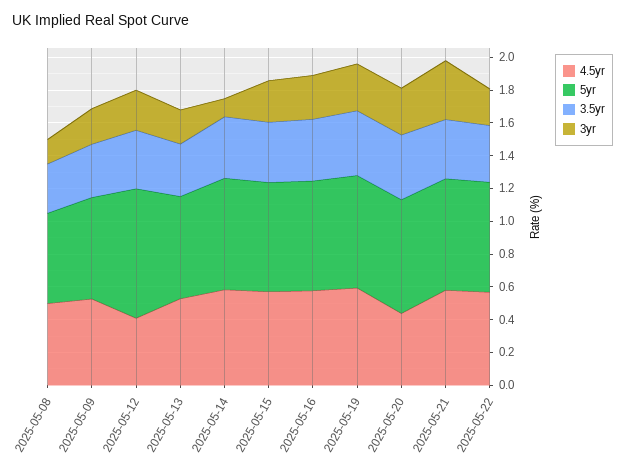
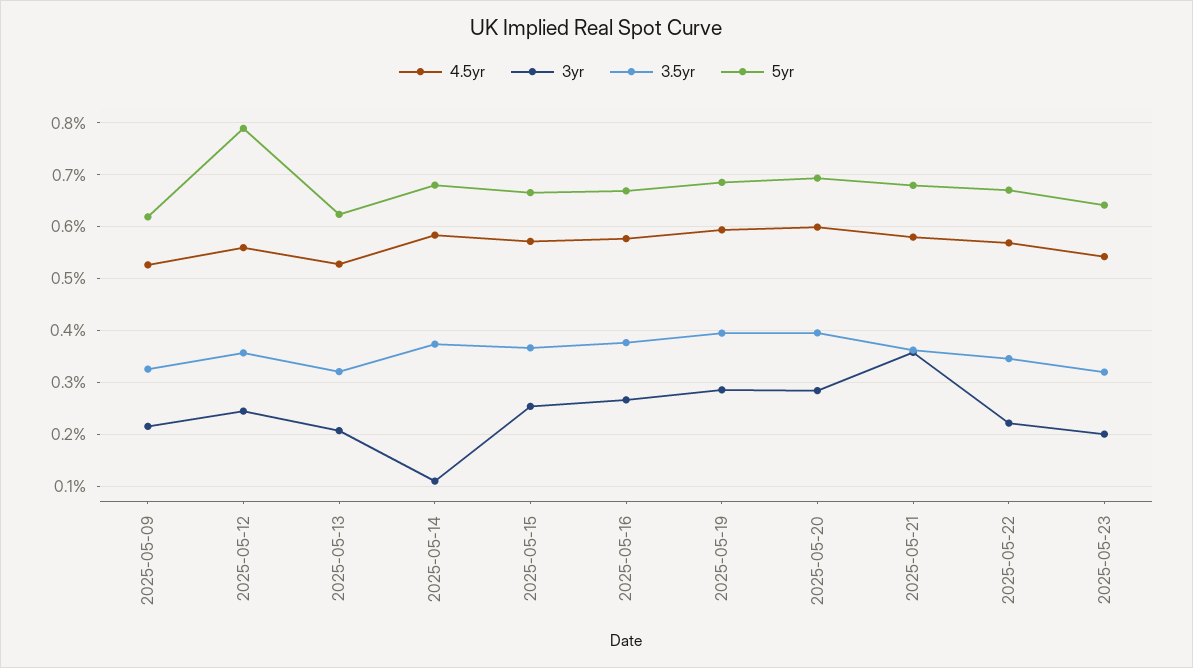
4.5yr, 2025-05-08: 0.5 -> none
5yr, 2025-05-08: 0.55 -> none
3.5yr, 2025-05-08: 0.3 -> none
3yr, 2025-05-08: 0.15 -> none
4.5yr, 2025-05-12: 0.4 -> 0.56
4.5yr, 2025-05-20: 0.45 -> 0.6
4.5yr, 2025-05-23: none -> 0.54
3yr, 2025-05-23: none -> 0.2
3.5yr, 2025-05-23: none -> 0.32
5yr, 2025-05-23: none -> 0.64

